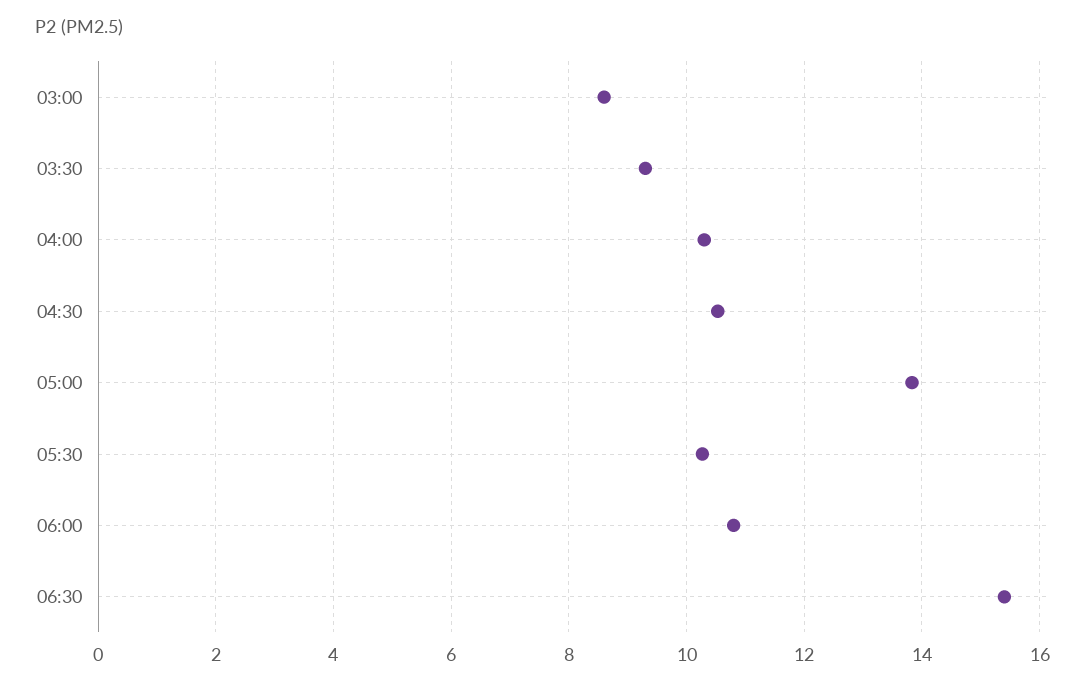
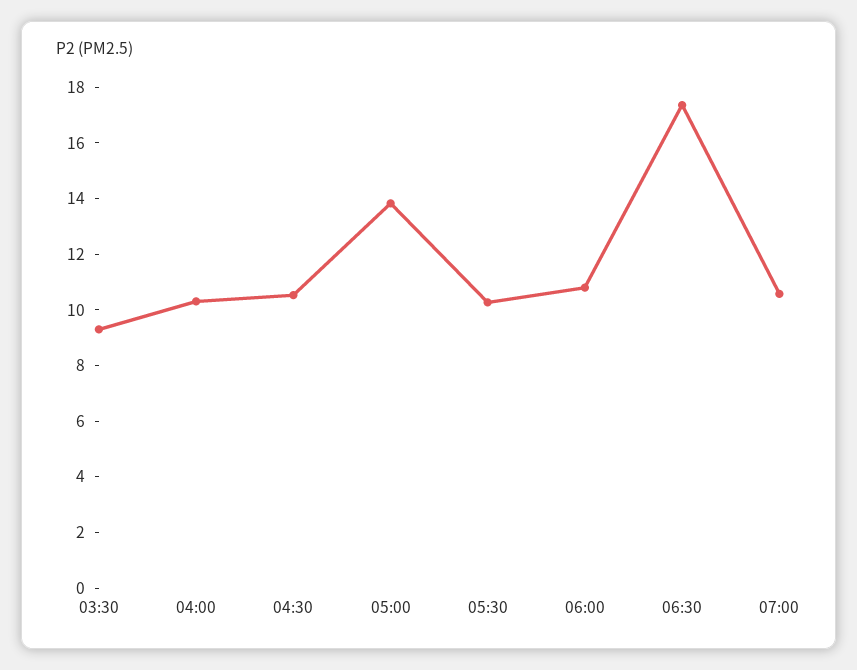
03:00: 8.6 -> none
06:30: 15.4 -> 17.5
07:00: none -> 10.5

